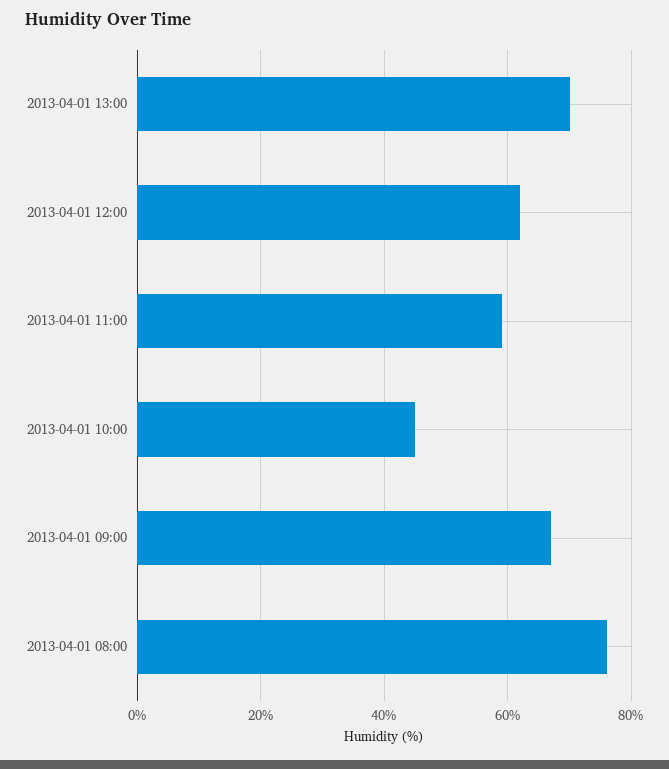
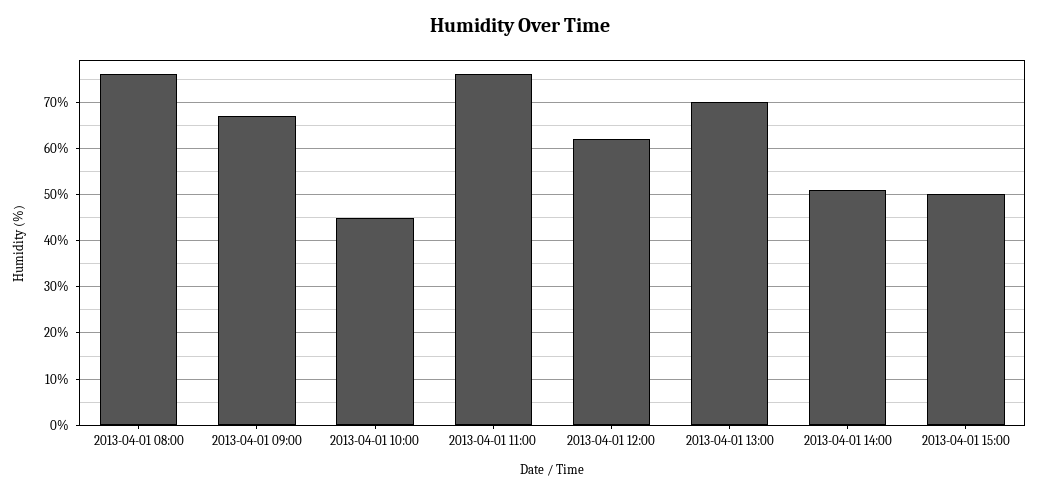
2013-04-01 11:00: 60 -> 75
2013-04-01 14:00: none -> 50
2013-04-01 15:00: none -> 50

